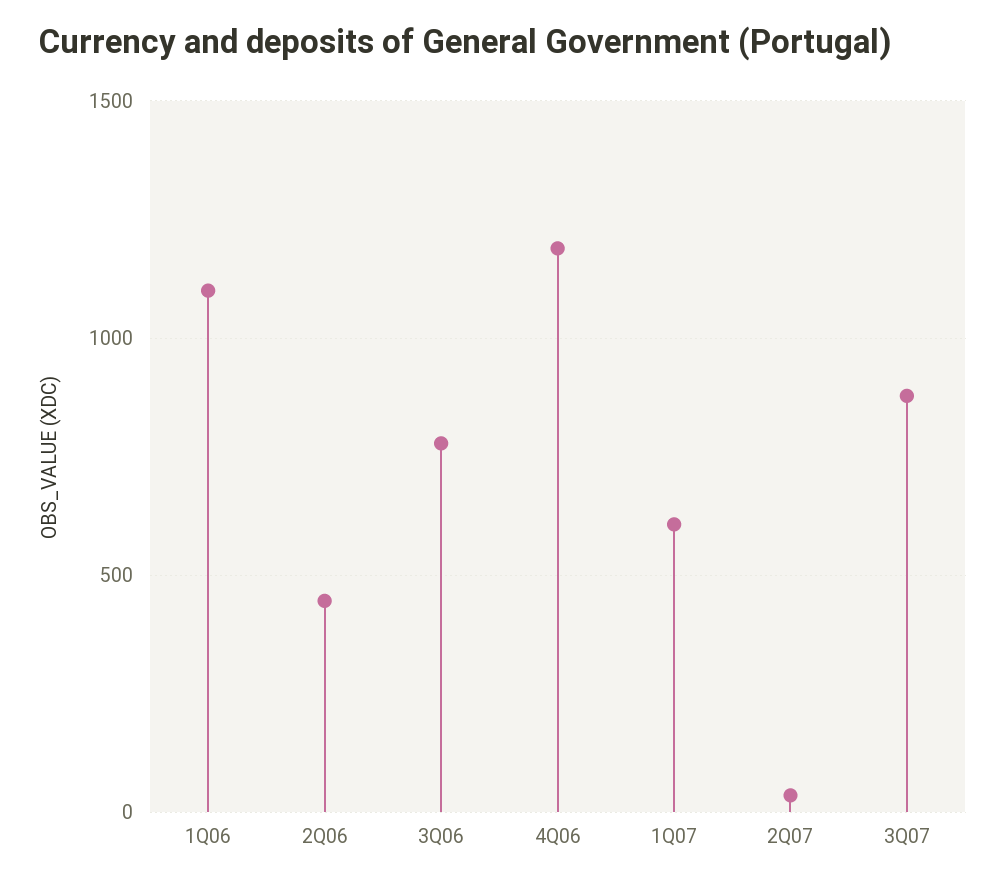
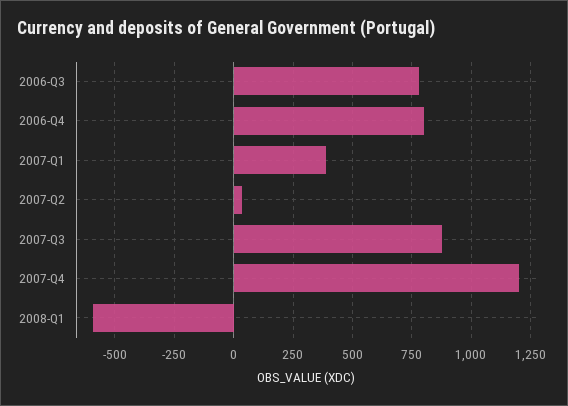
1Q06: 1100 -> none
2Q06: 450 -> none
4Q06: 1200 -> 800
1Q07: 600 -> 400
2007-Q4: none -> 1200
2008-Q1: none -> -600

